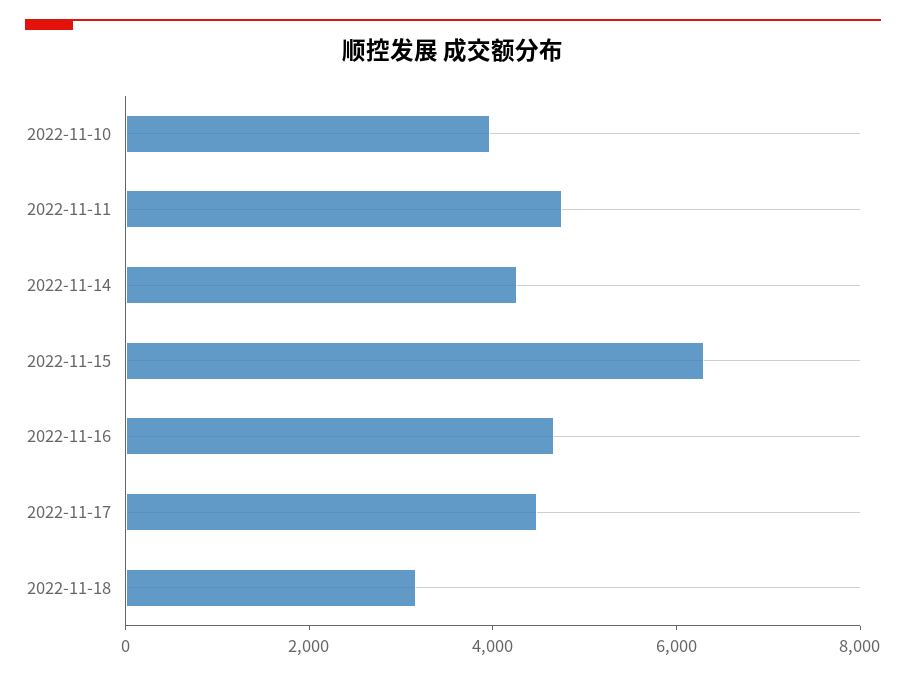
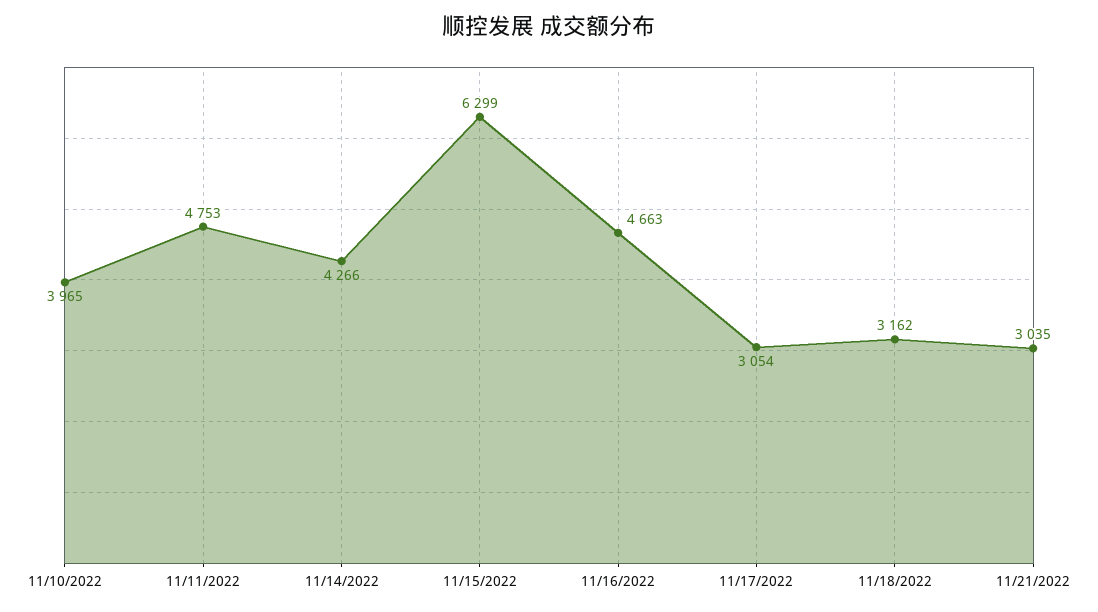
2022-11-17: 4500 -> 3054
11/21/2022: none -> 3035

